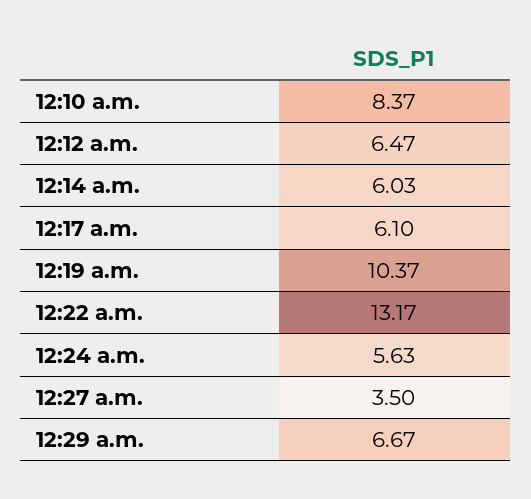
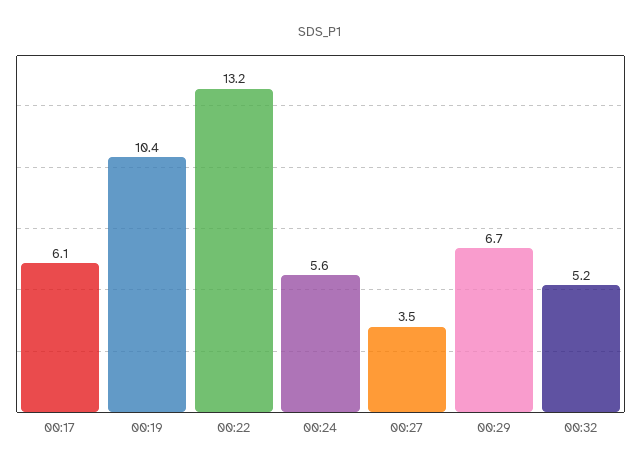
12:10 a.m.: 8.37 -> none
12:12 a.m.: 6.47 -> none
12:14 a.m.: 6.03 -> none
00:32: none -> 5.2

